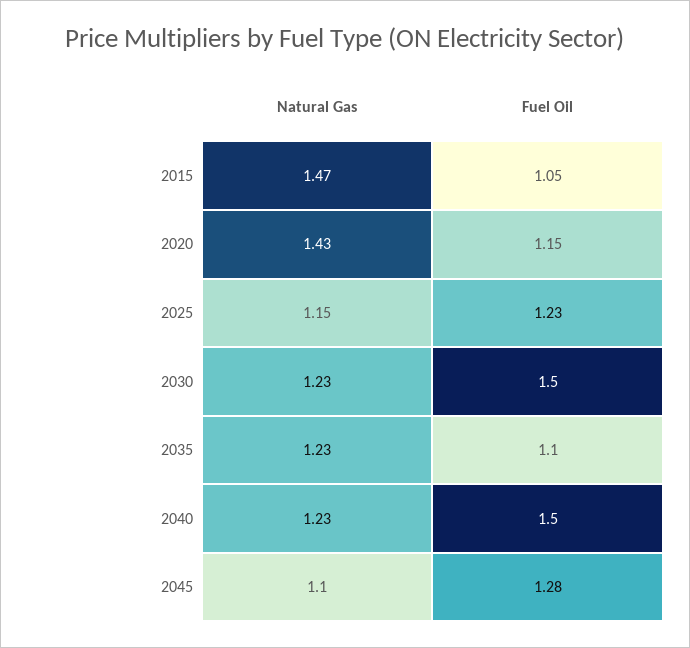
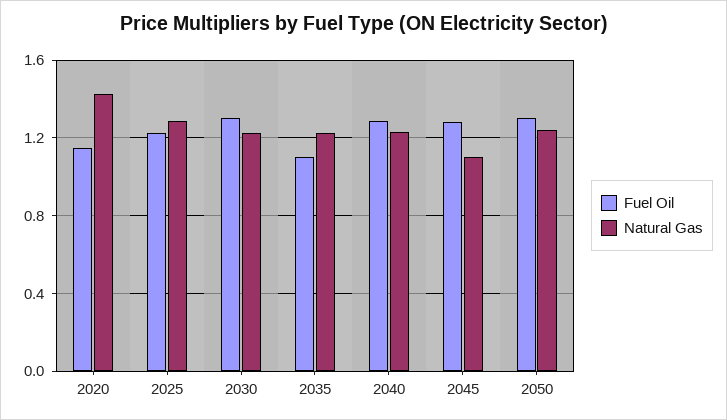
Natural Gas, 2015: 1.47 -> none
Fuel Oil, 2015: 1.05 -> none
Natural Gas, 2025: 1.15 -> 1.3
Fuel Oil, 2030: 1.5 -> 1.3
Fuel Oil, 2040: 1.5 -> 1.3
Fuel Oil, 2050: none -> 1.3
Natural Gas, 2050: none -> 1.25

